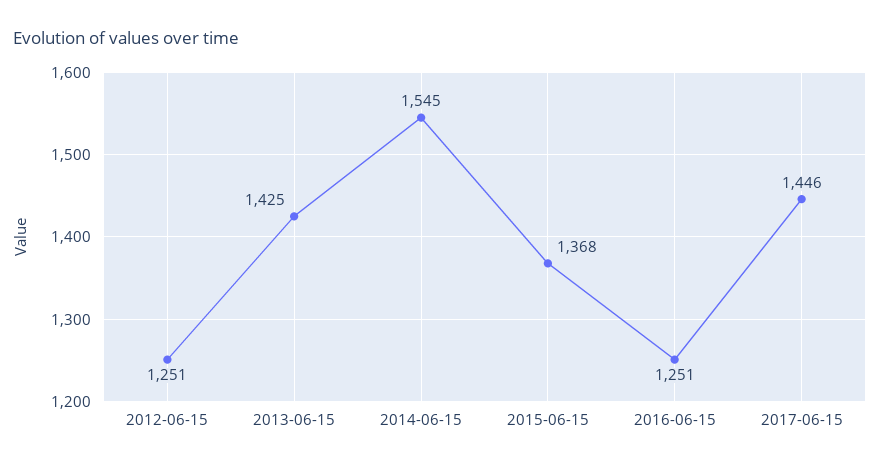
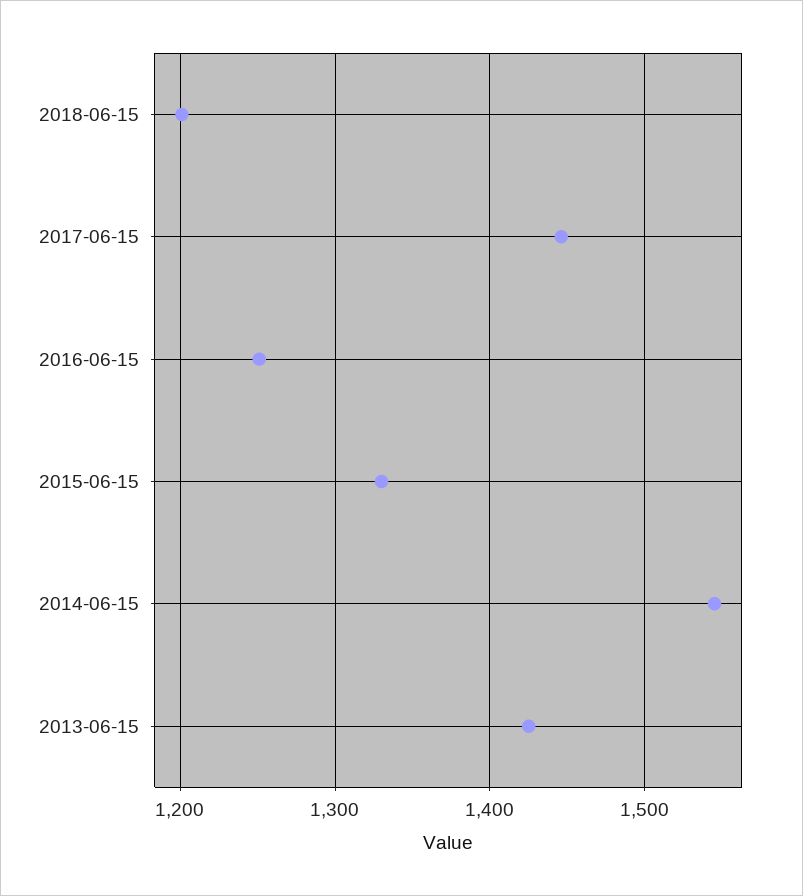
2012-06-15: 1251 -> none
2015-06-15: 1368 -> 1330
2018-06-15: none -> 1200

